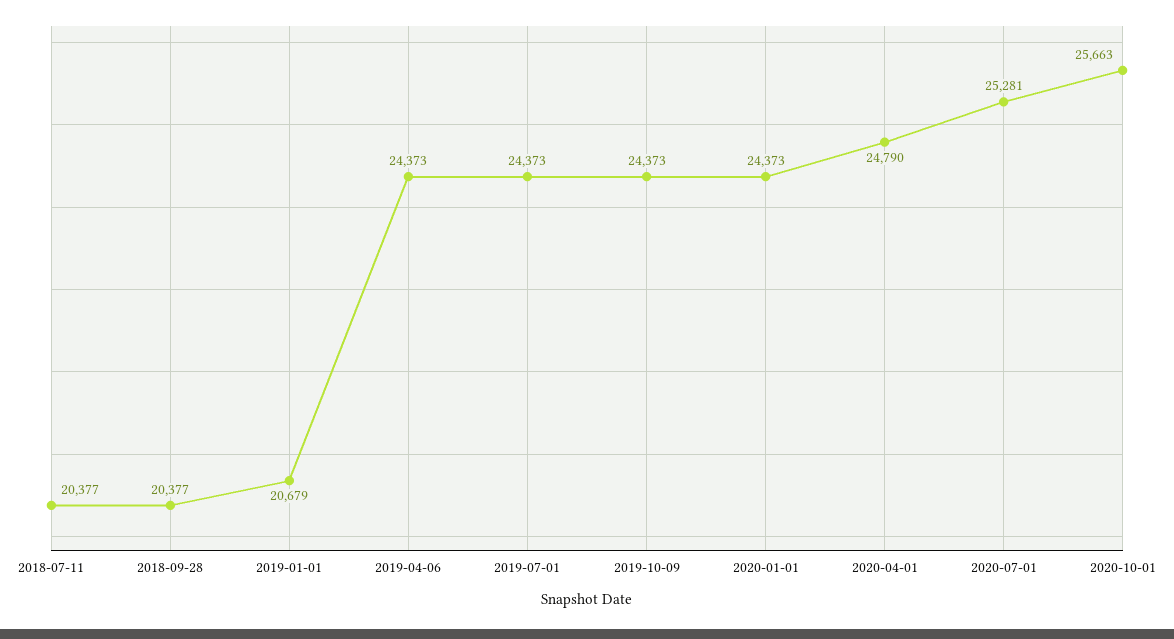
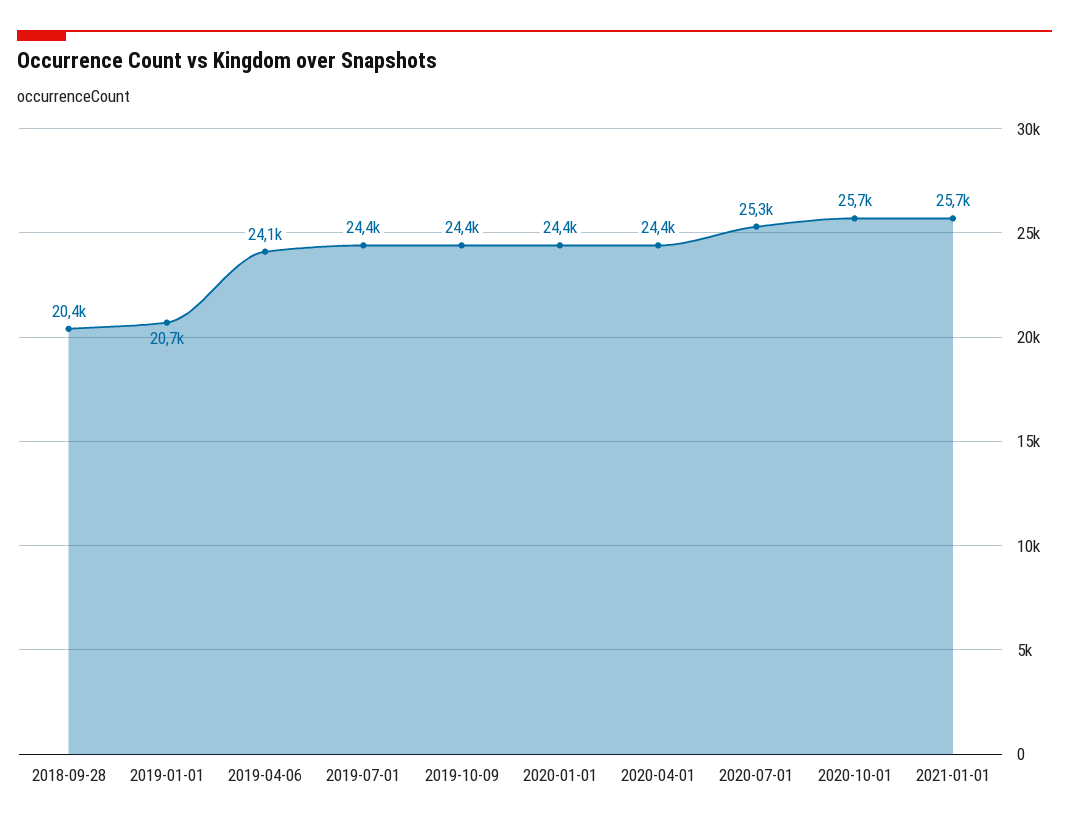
2018-07-11: 20377 -> none
2019-04-06: 24373 -> 24100
2020-04-01: 24790 -> 24400
2021-01-01: none -> 25700

